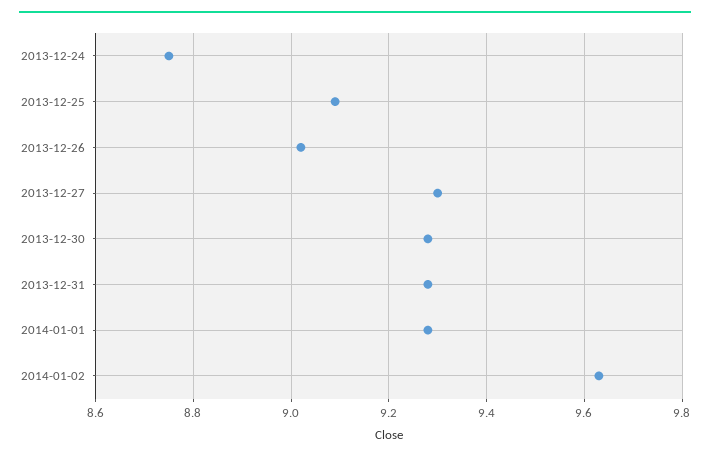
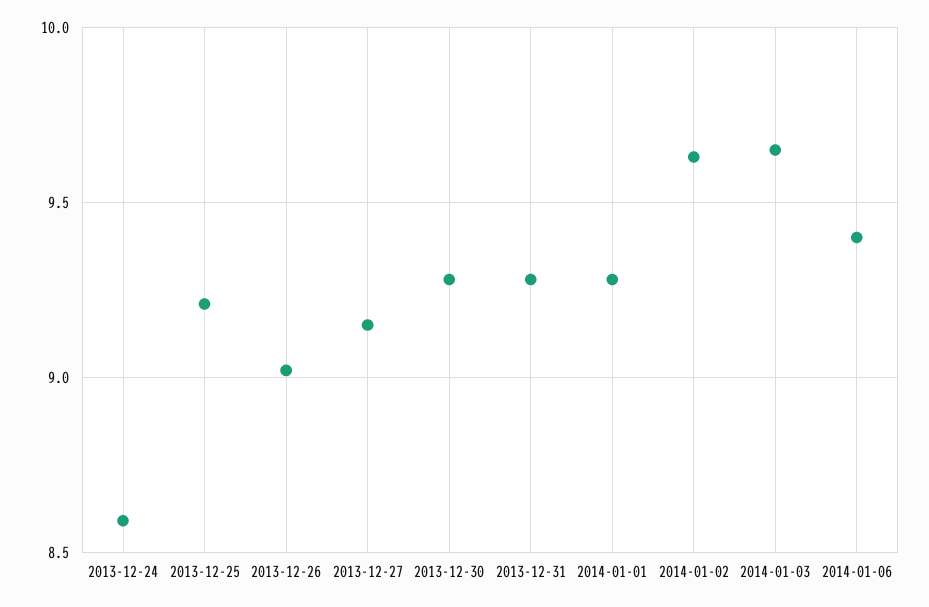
2013-12-24: 8.75 -> 8.6
2013-12-25: 9.1 -> 9.2
2013-12-27: 9.3 -> 9.15
2014-01-03: none -> 9.65
2014-01-06: none -> 9.4

